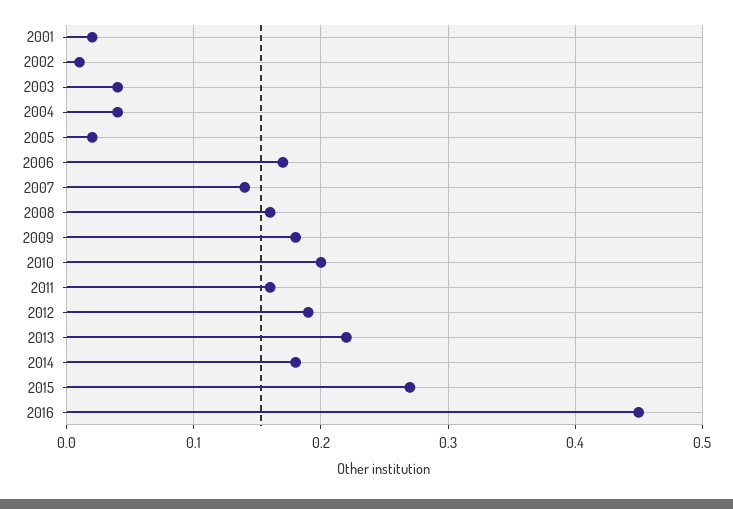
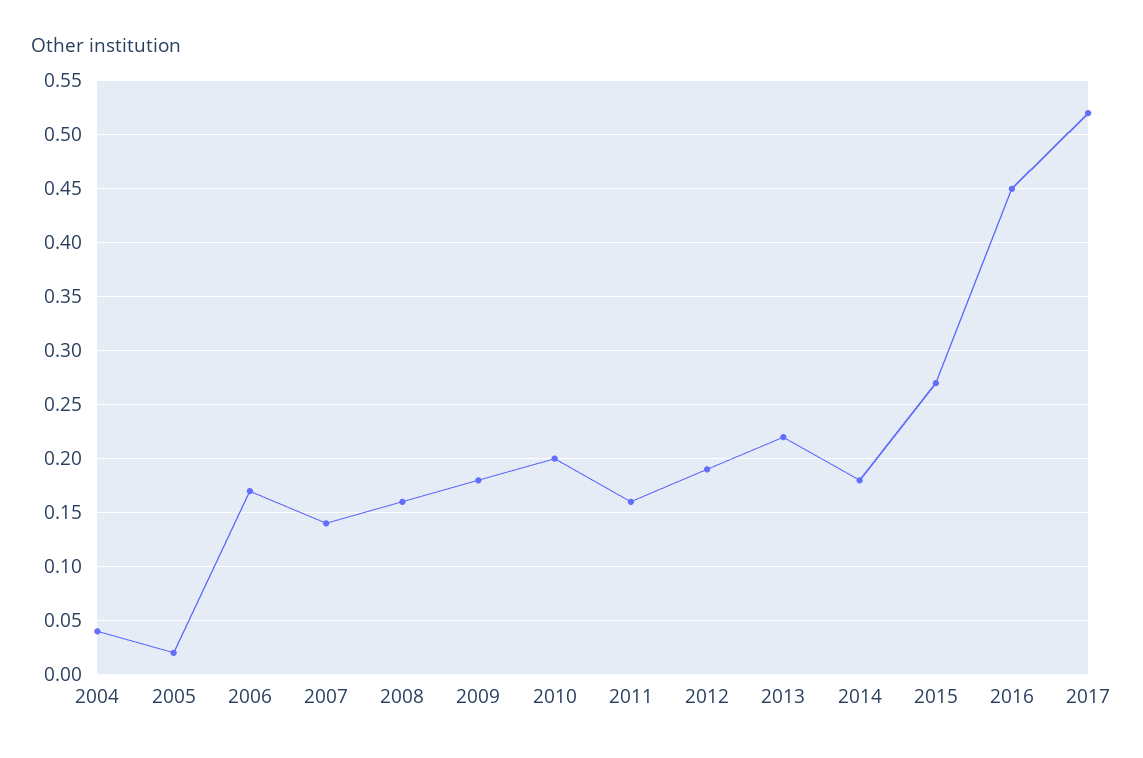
2001: 0.02 -> none
2002: 0.01 -> none
2003: 0.04 -> none
2017: none -> 0.52

